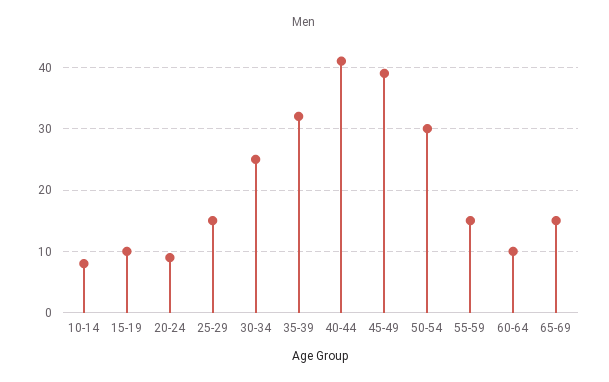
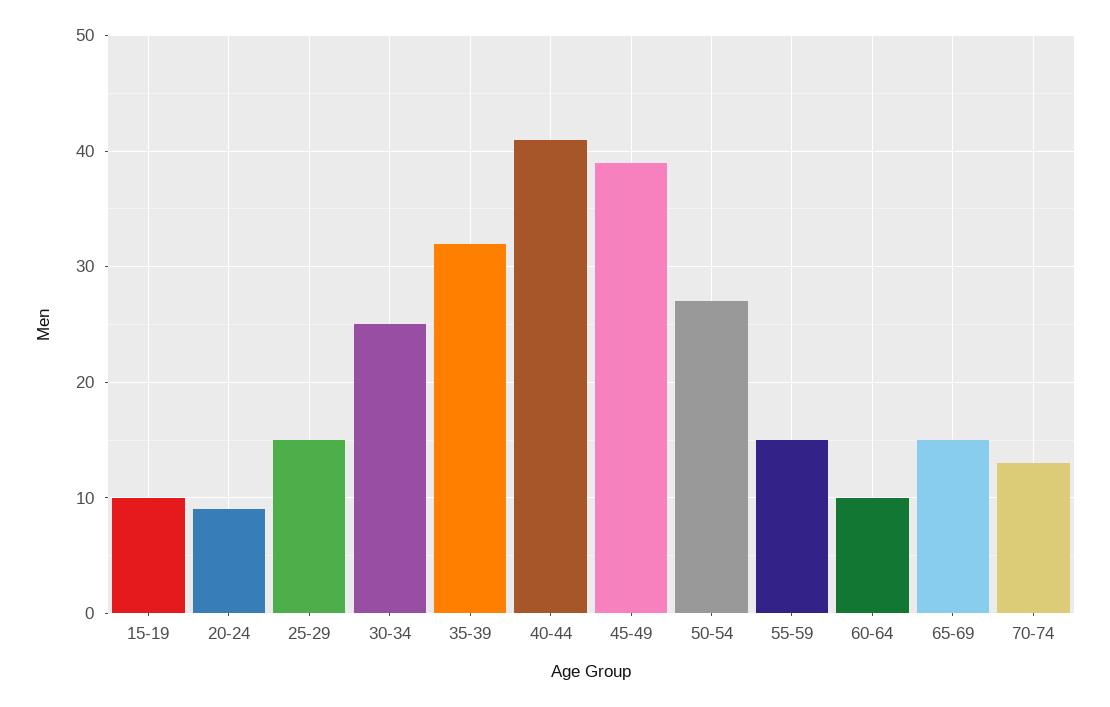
10-14: 8 -> none
50-54: 30 -> 27
70-74: none -> 13

